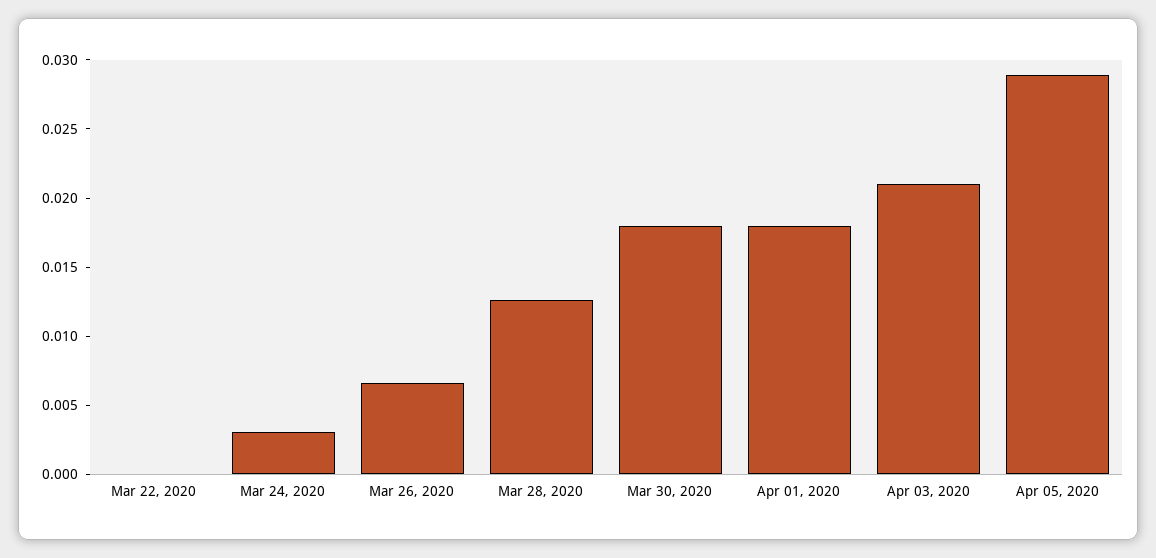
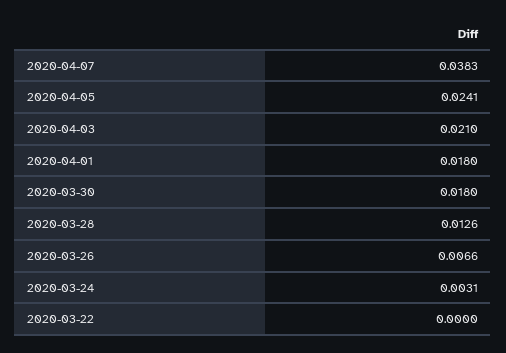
Apr 05, 2020: 0.029 -> 0.0241
2020-04-07: none -> 0.0383

